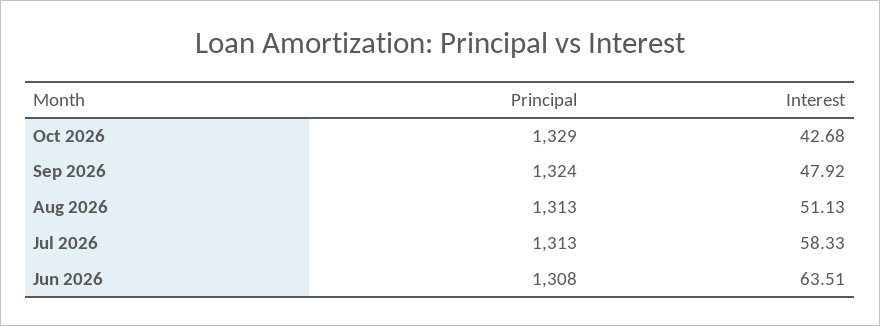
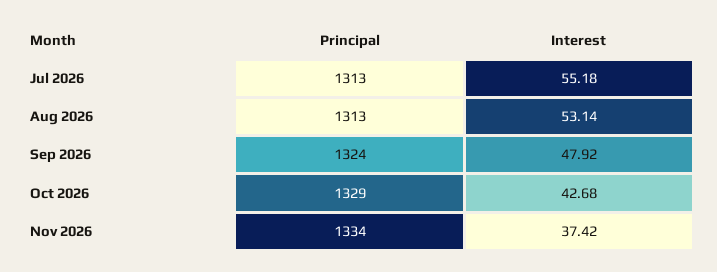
Interest, Aug 2026: 51.13 -> 53.14
Interest, Jul 2026: 58.33 -> 55.18
Principal, Jun 2026: 1308 -> none
Interest, Jun 2026: 63.51 -> none
Principal, Nov 2026: none -> 1334
Interest, Nov 2026: none -> 37.42

